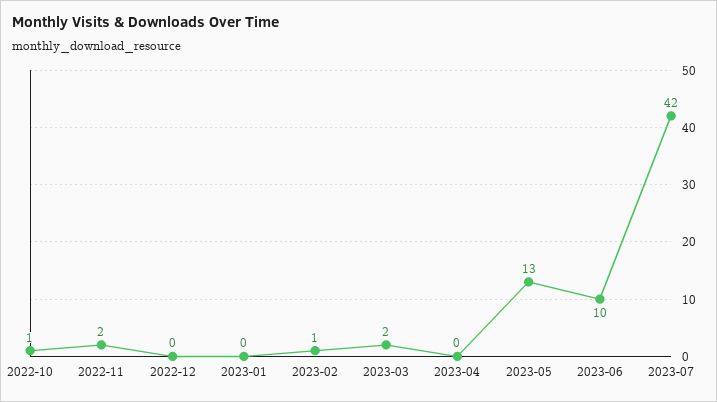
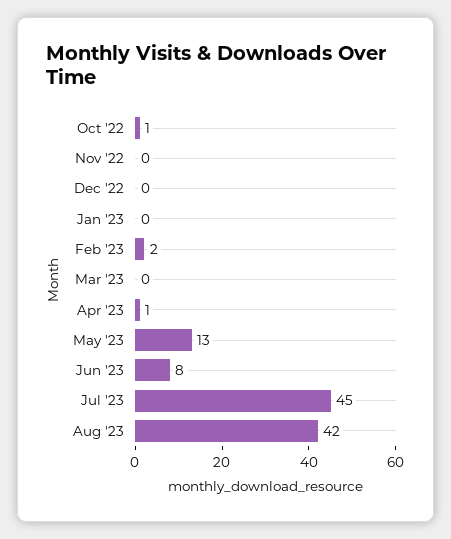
2022-11: 2 -> 0
2023-02: 1 -> 2
2023-03: 2 -> 0
2023-04: 0 -> 1
2023-06: 10 -> 8
2023-07: 42 -> 45
Aug '23: none -> 42

